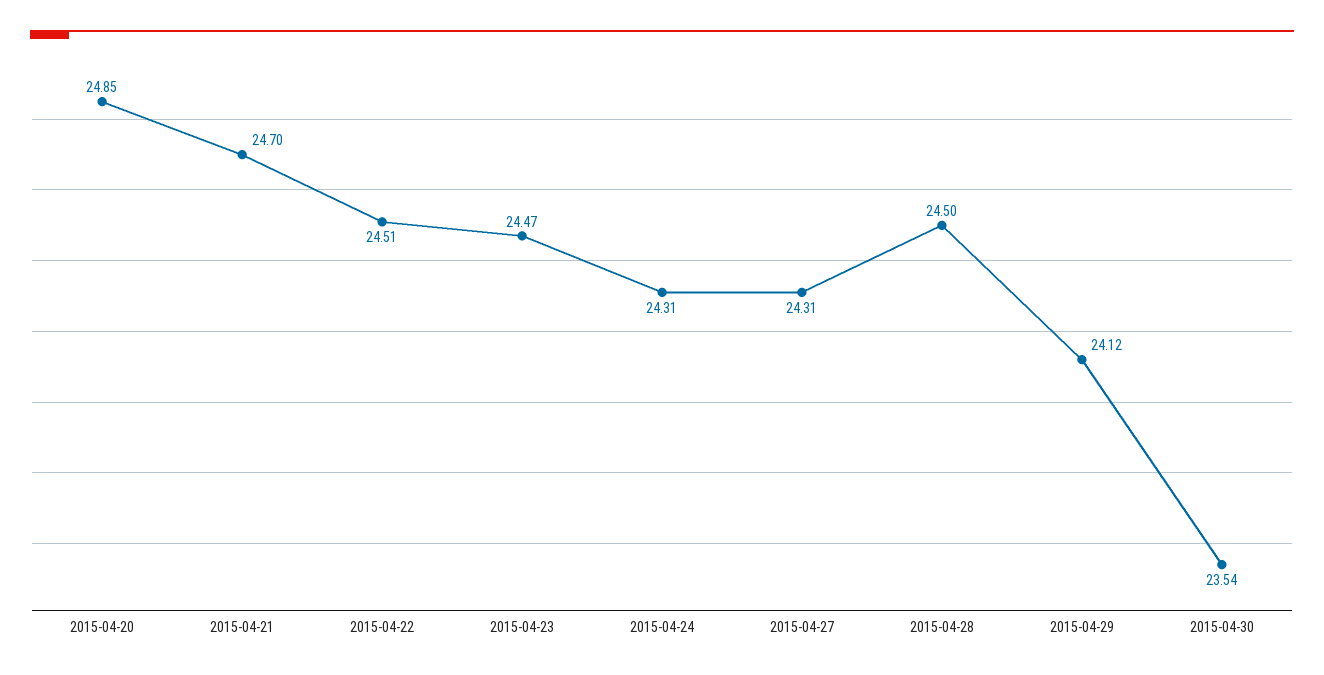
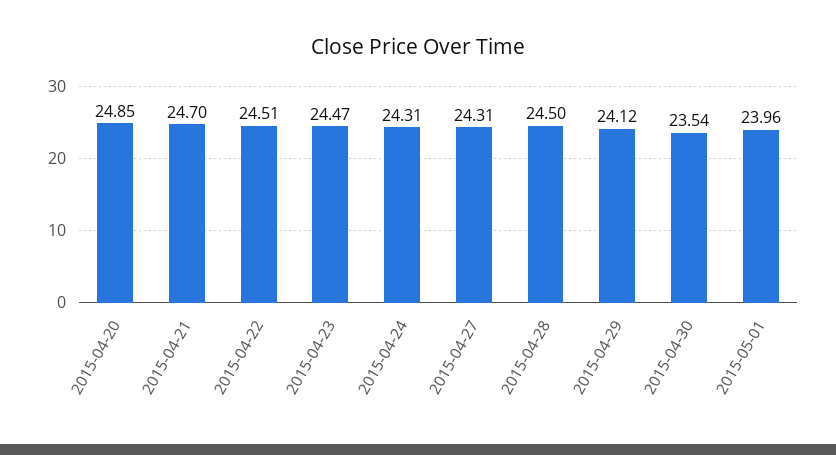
2015-05-01: none -> 23.96

